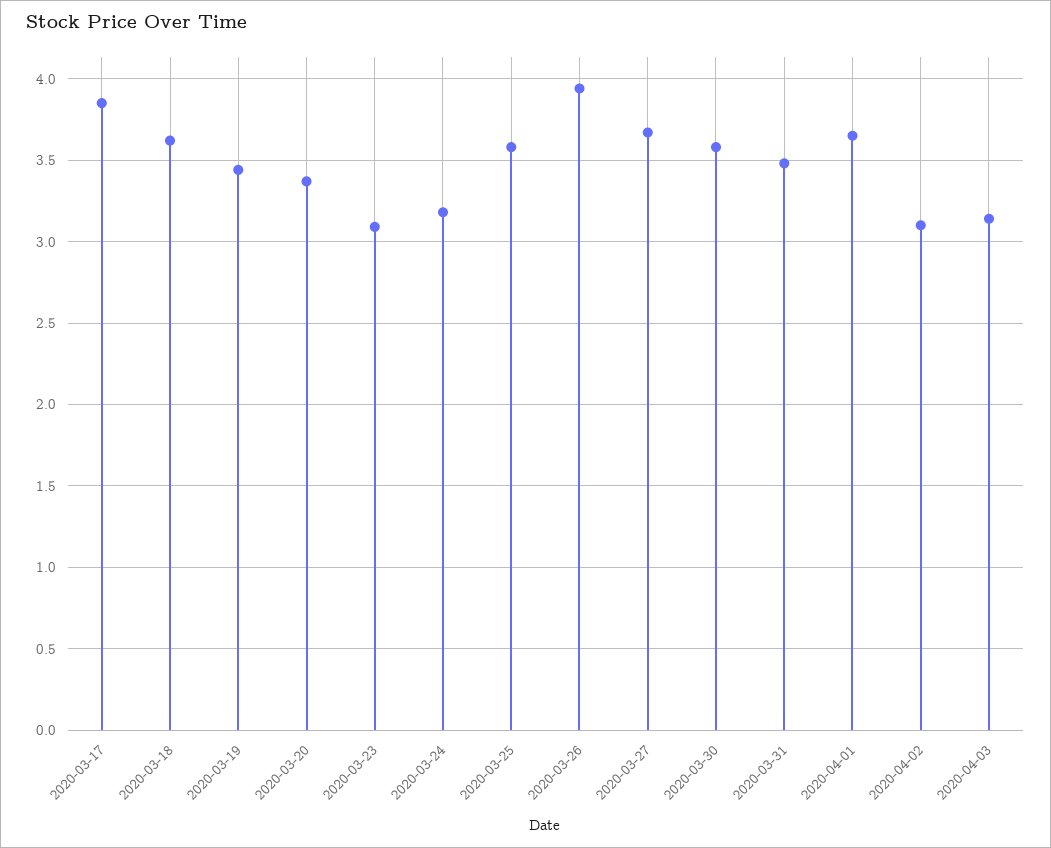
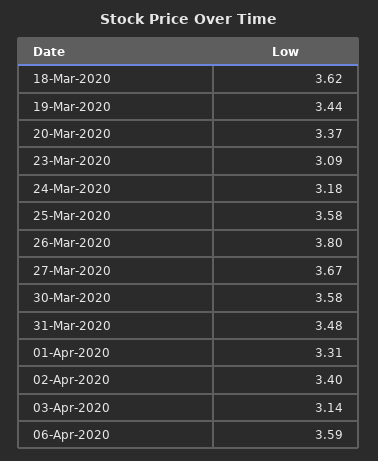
2020-03-17: 3.85 -> none
2020-03-26: 3.95 -> 3.8
2020-04-01: 3.65 -> 3.31
2020-04-02: 3.1 -> 3.4
06-Apr-2020: none -> 3.59

